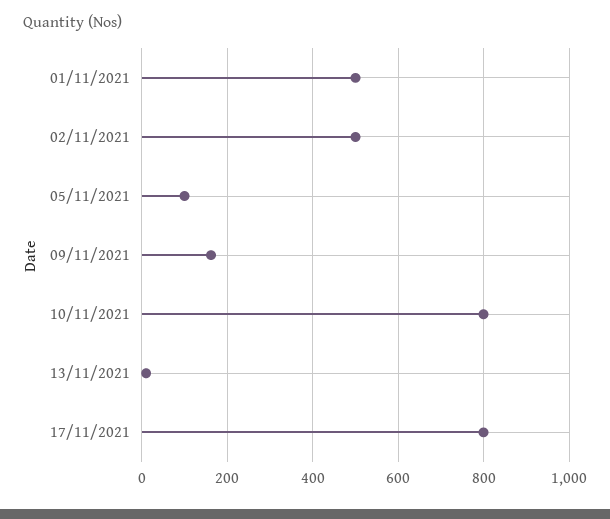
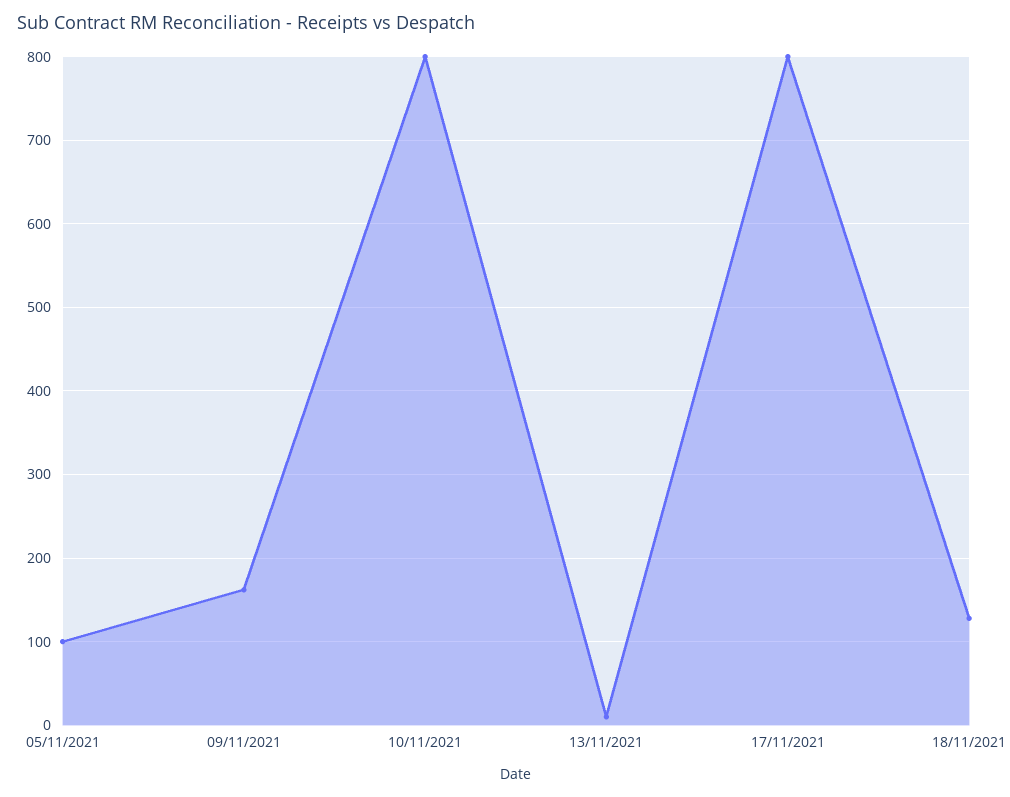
01/11/2021: 500 -> none
02/11/2021: 500 -> none
18/11/2021: none -> 130

